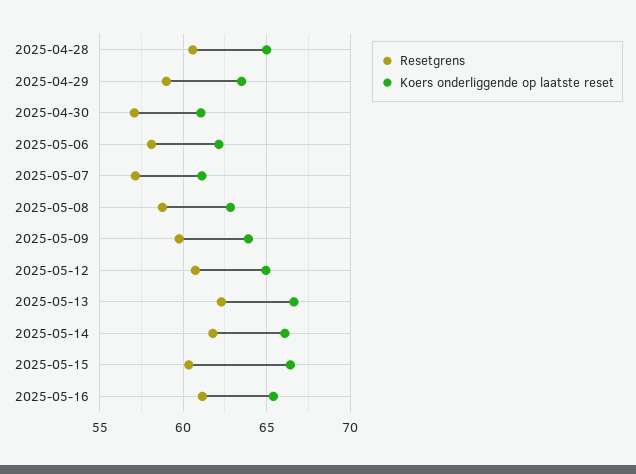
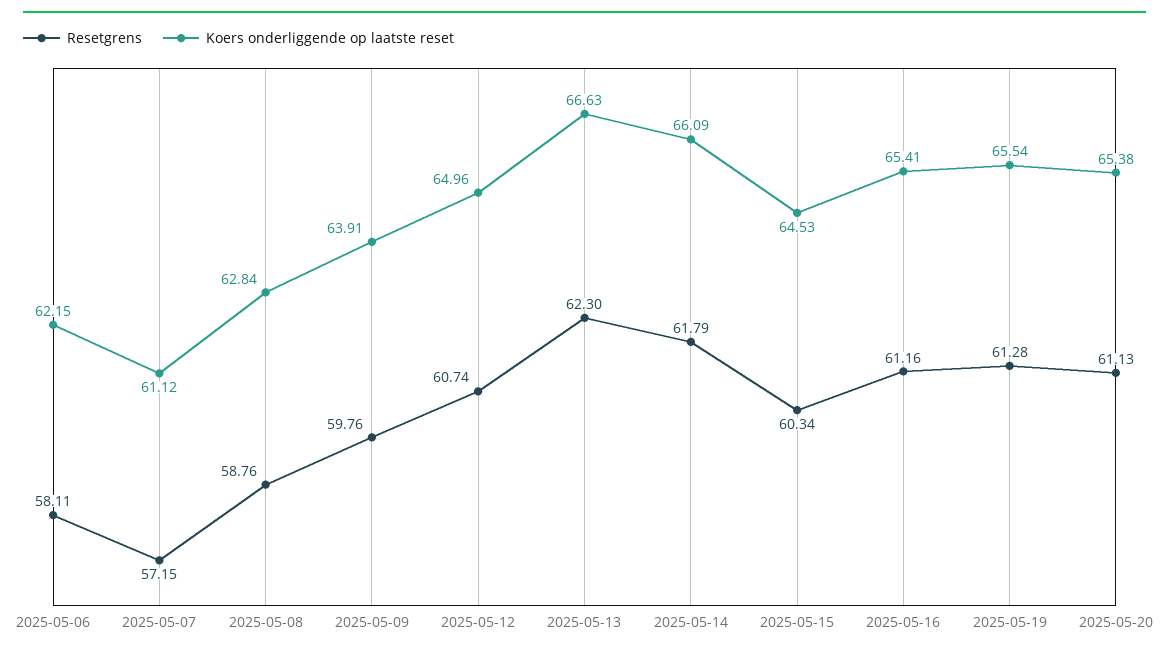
Resetgrens, 2025-04-28: 60.5 -> none
Koers onderliggende op laatste reset, 2025-04-28: 65 -> none
Resetgrens, 2025-04-29: 59 -> none
Koers onderliggende op laatste reset, 2025-04-29: 63.5 -> none
Resetgrens, 2025-04-30: 57 -> none
Koers onderliggende op laatste reset, 2025-04-30: 61 -> none
Koers onderliggende op laatste reset, 2025-05-15: 66.5 -> 64.53
Resetgrens, 2025-05-19: none -> 61.28
Koers onderliggende op laatste reset, 2025-05-19: none -> 65.54
Resetgrens, 2025-05-20: none -> 61.13
Koers onderliggende op laatste reset, 2025-05-20: none -> 65.38

